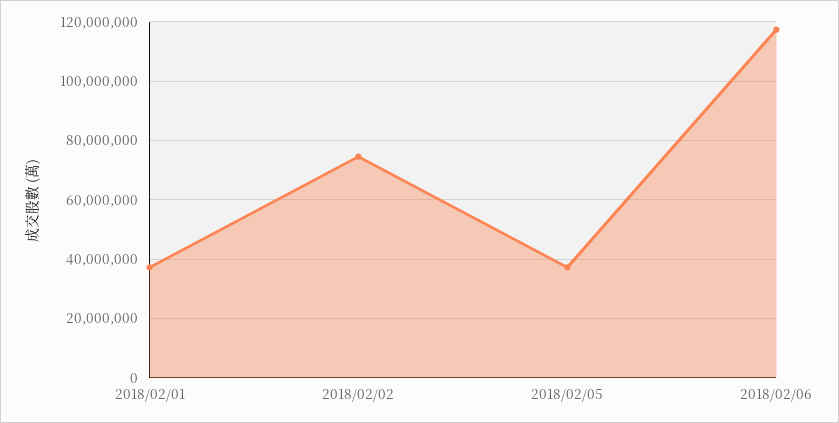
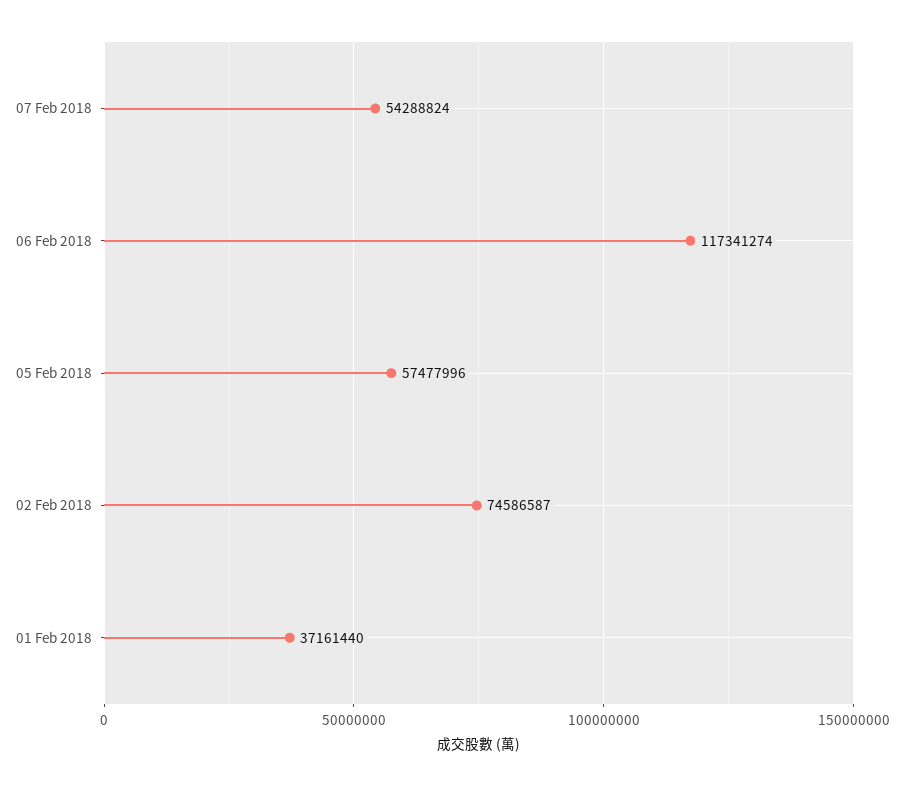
2018/02/05: 37500000 -> 57477996
07 Feb 2018: none -> 54288824

